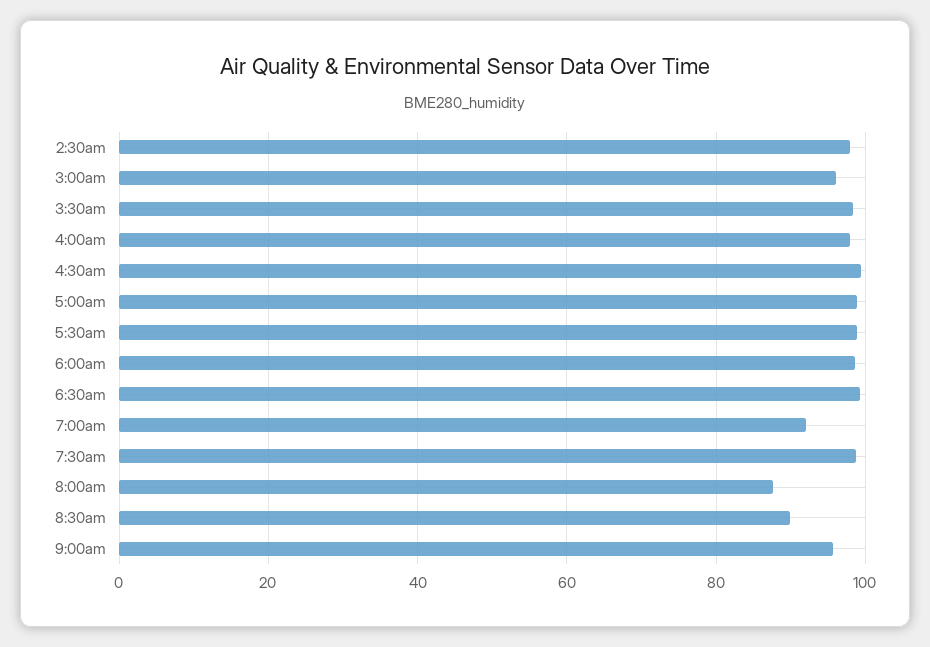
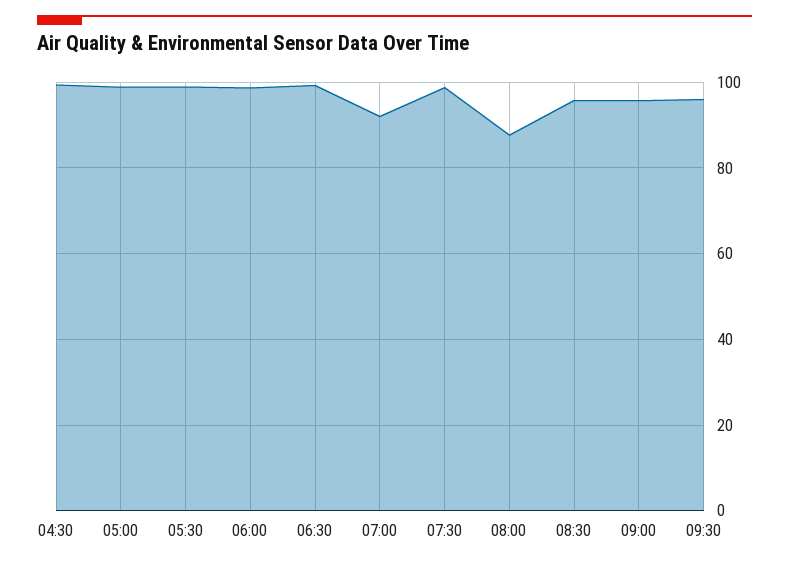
2:30am: 98 -> none
3:00am: 96 -> none
3:30am: 98 -> none
4:00am: 98 -> none
8:30am: 90 -> 96
09:30: none -> 96

